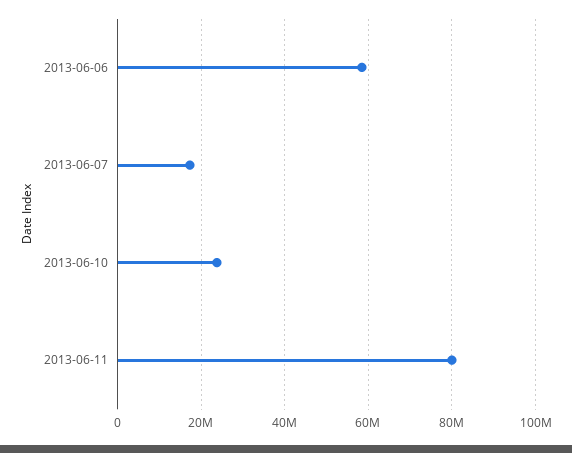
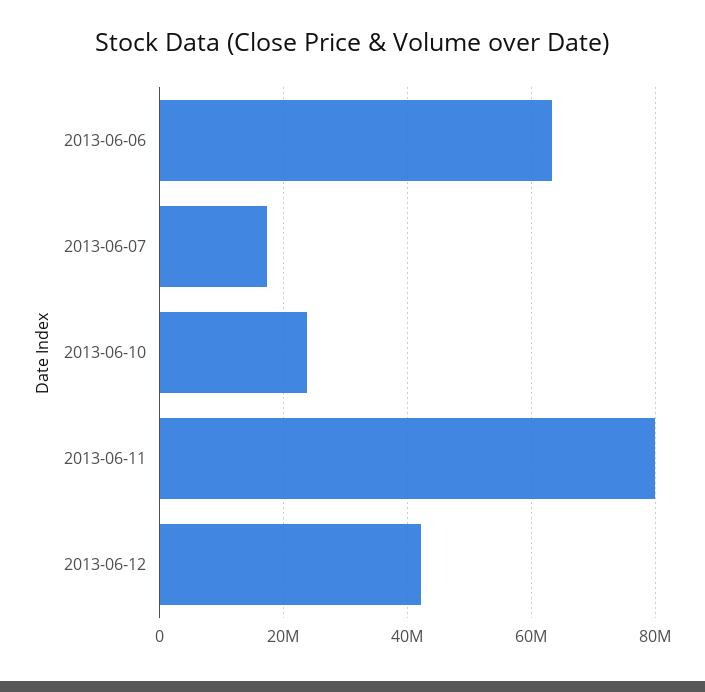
2013-06-06: 58000000 -> 64000000
2013-06-12: none -> 42000000

